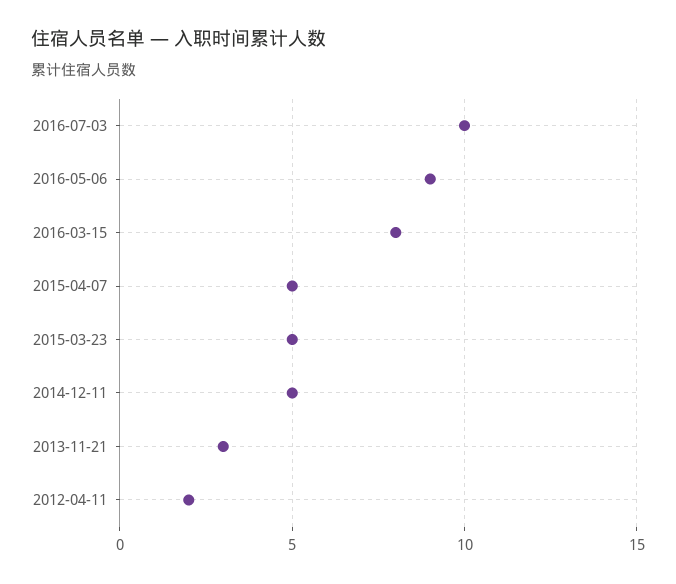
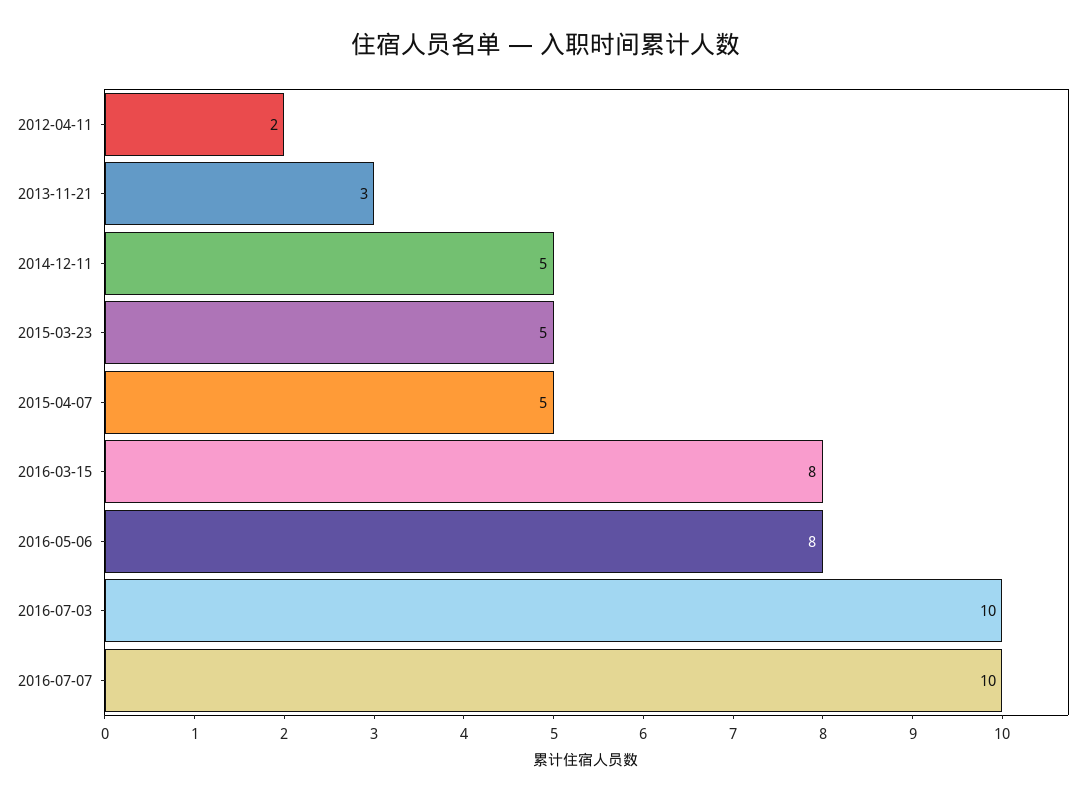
2016-05-06: 9 -> 8
2016-07-07: none -> 10

